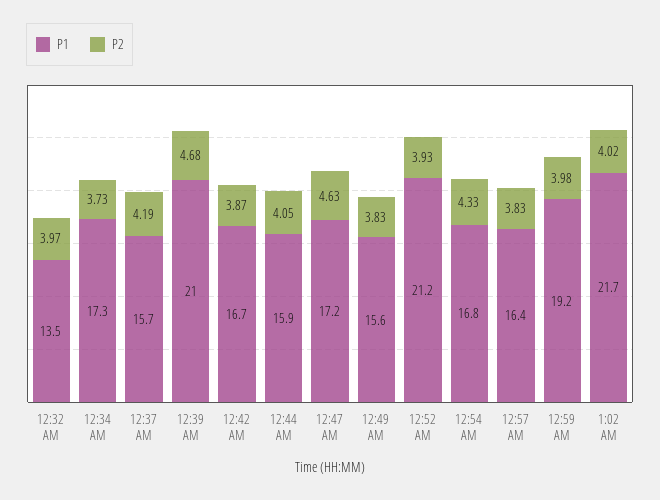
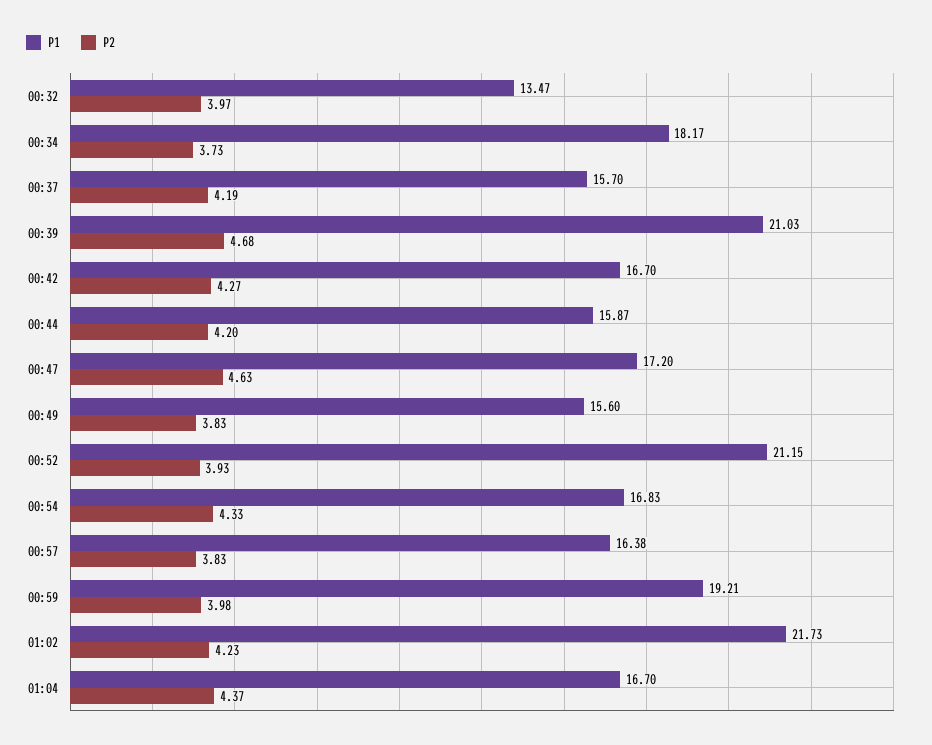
P1, 12:34 AM: 17.3 -> 18.17
P2, 12:42 AM: 3.87 -> 4.27
P2, 12:44 AM: 4.05 -> 4.2
P2, 1:02 AM: 4.02 -> 4.23
P1, 01:04: none -> 16.7
P2, 01:04: none -> 4.37

